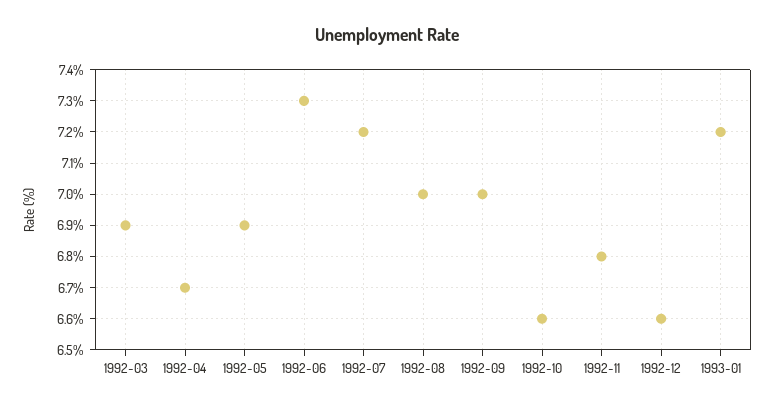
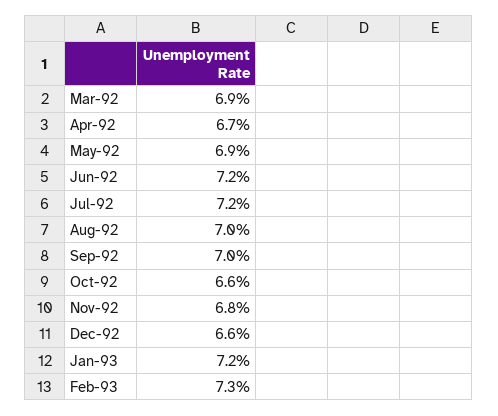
1992-06: 7.3 -> 7.2
Feb-93: none -> 7.3

